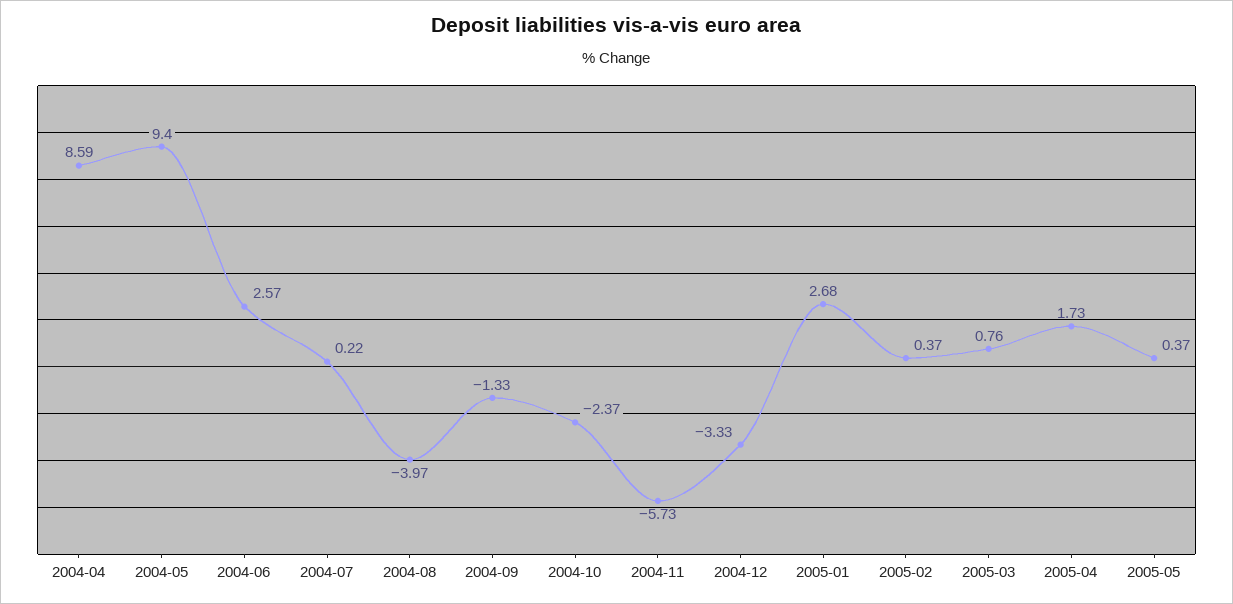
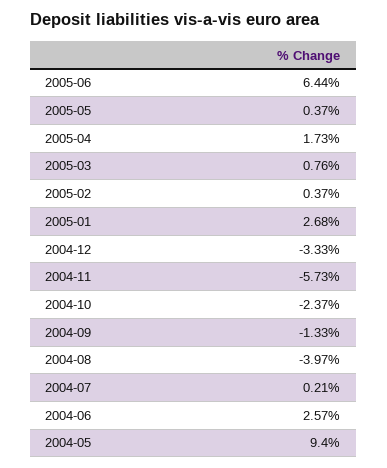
2004-04: 8.59 -> none
2004-07: 0.22 -> 0.21
2005-06: none -> 6.44

